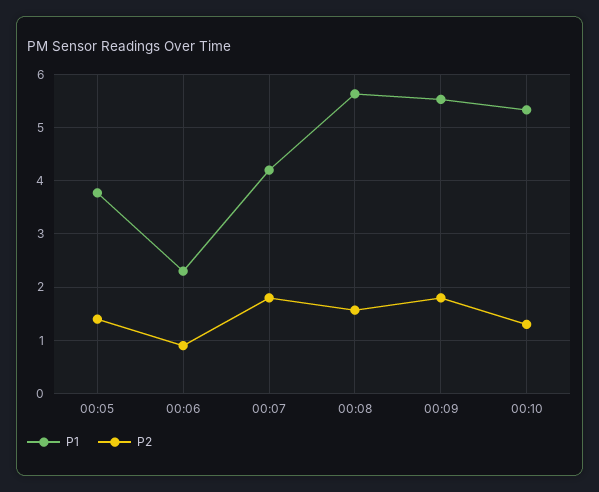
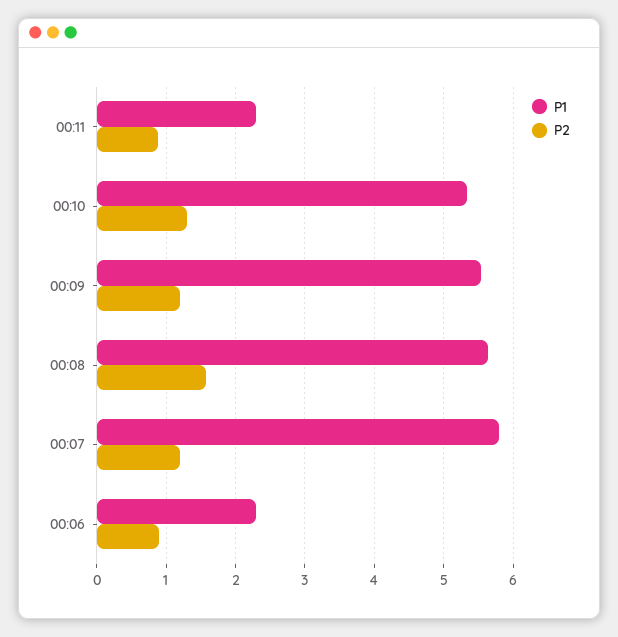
P1, 00:05: 3.8 -> none
P2, 00:05: 1.4 -> none
P1, 00:07: 4.2 -> 5.8
P2, 00:07: 1.8 -> 1.2
P2, 00:09: 1.8 -> 1.2
P1, 00:11: none -> 2.3
P2, 00:11: none -> 0.9

